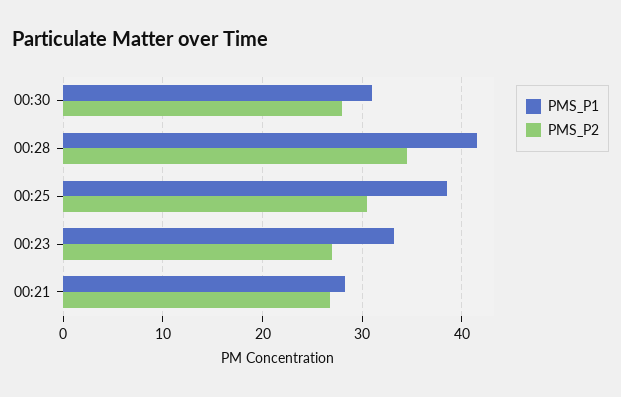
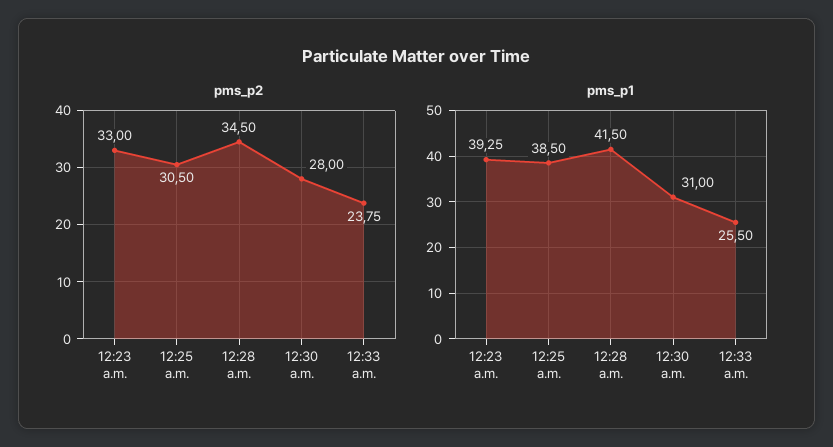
PMS_P1, 00:23: 33 -> 39.25
PMS_P2, 00:23: 27 -> 33
PMS_P1, 00:21: 28 -> none
PMS_P2, 00:21: 27 -> none
PMS_P2, 12:33 a.m.: none -> 23.75
PMS_P1, 12:33 a.m.: none -> 25.5

